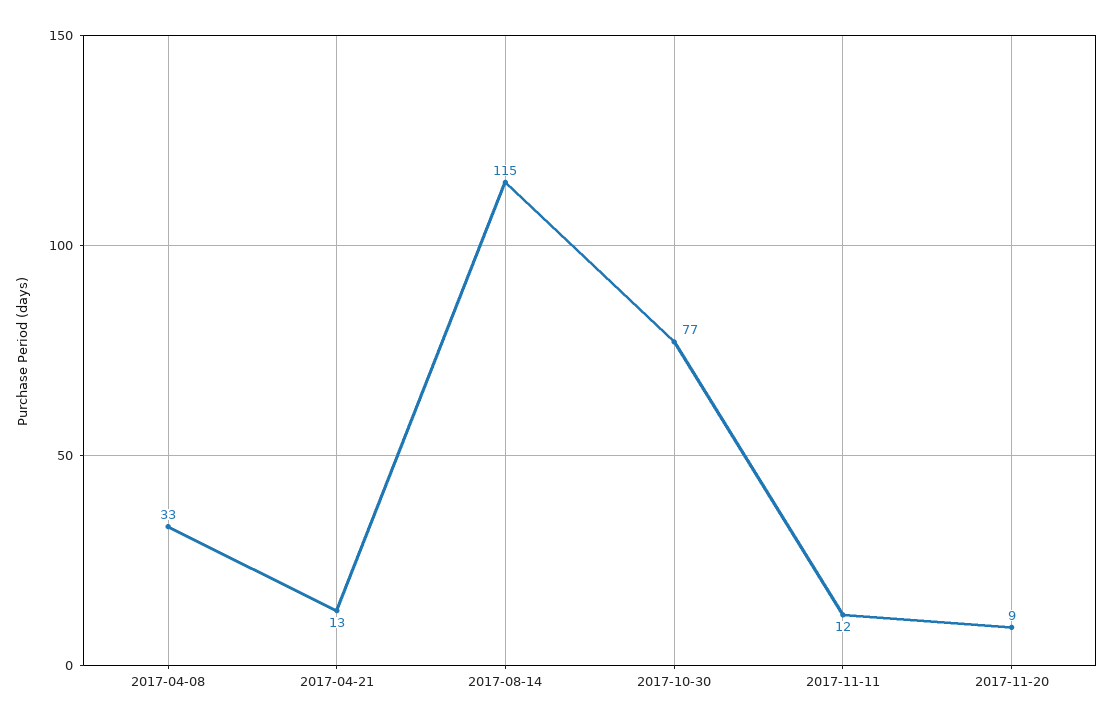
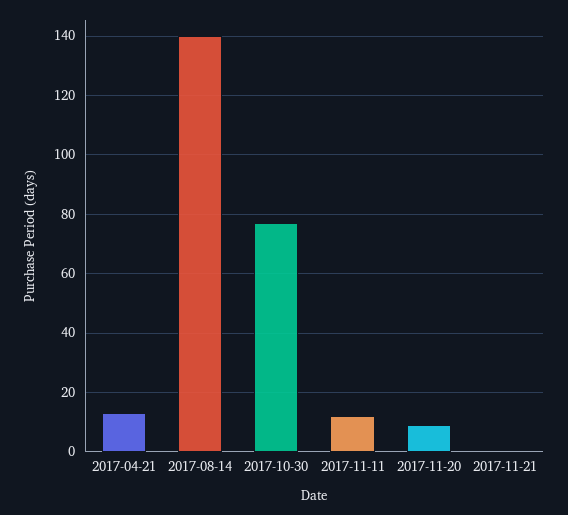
2017-04-08: 33 -> none
2017-08-14: 115 -> 140
2017-11-21: none -> 0

